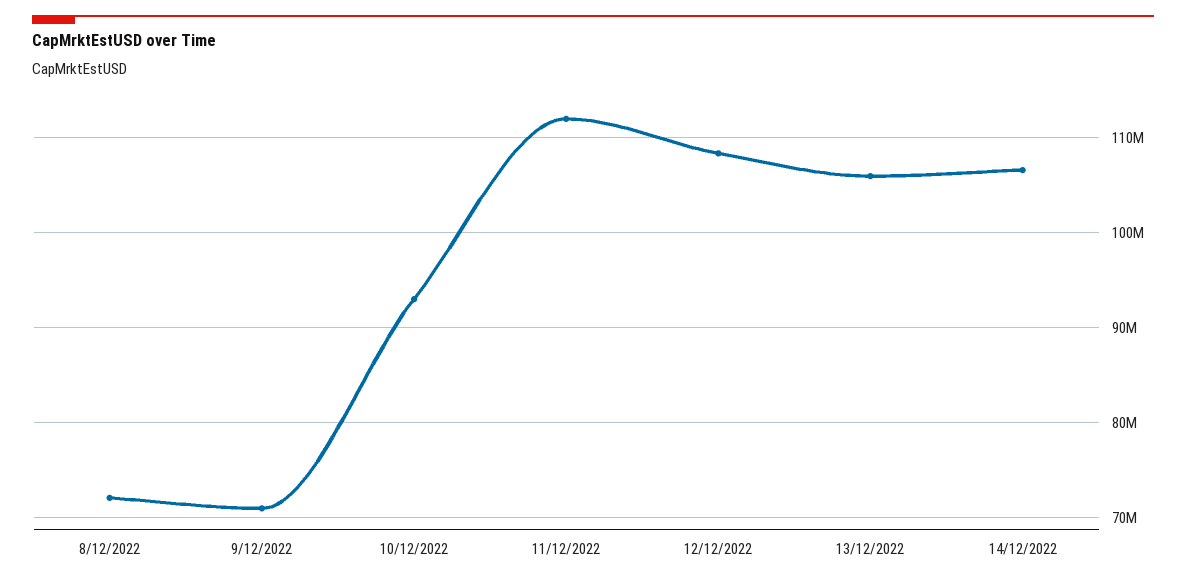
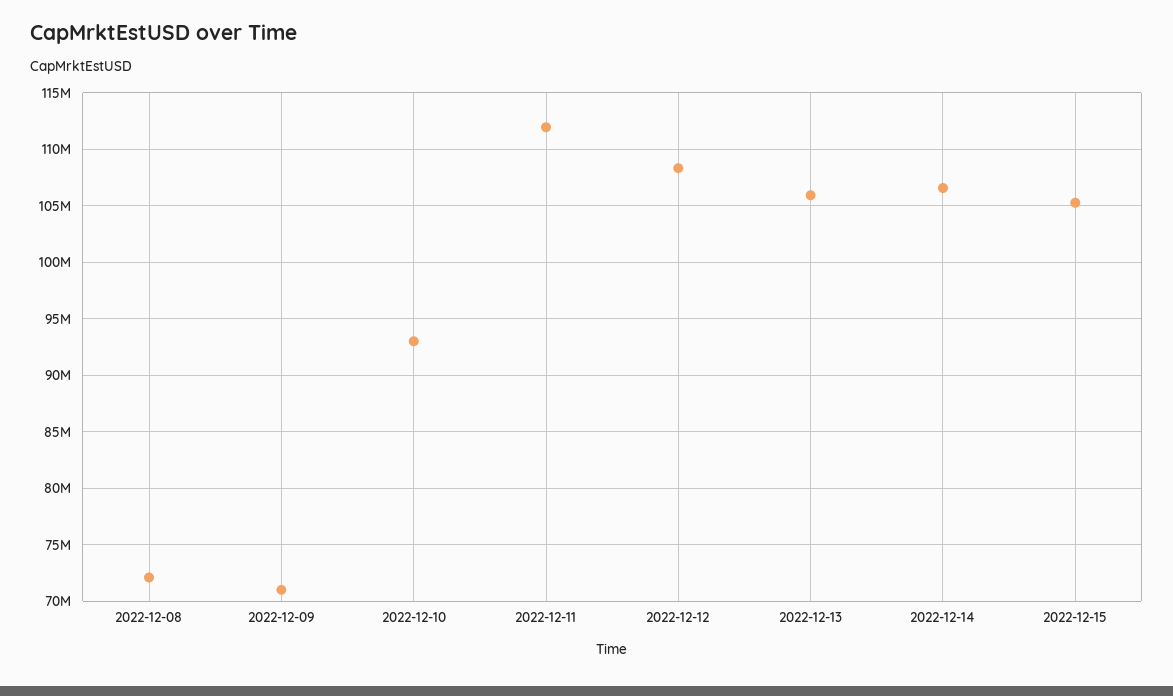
2022-12-15: none -> 105000000

